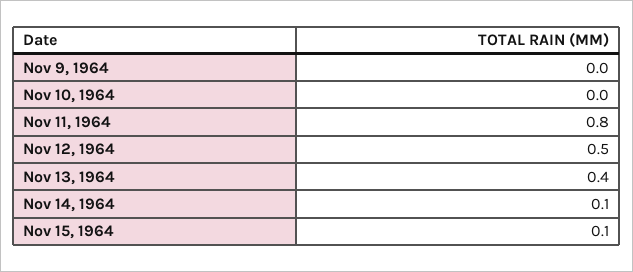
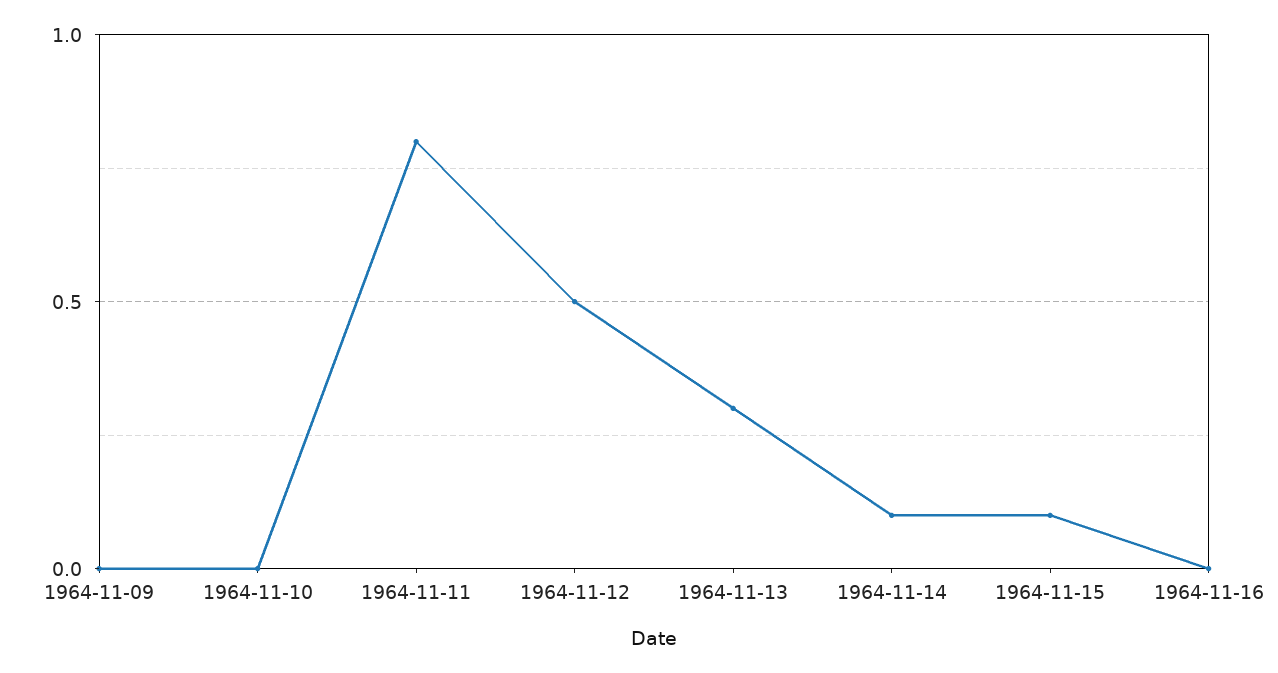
Nov 13, 1964: 0.4 -> 0.3
1964-11-16: none -> 0

